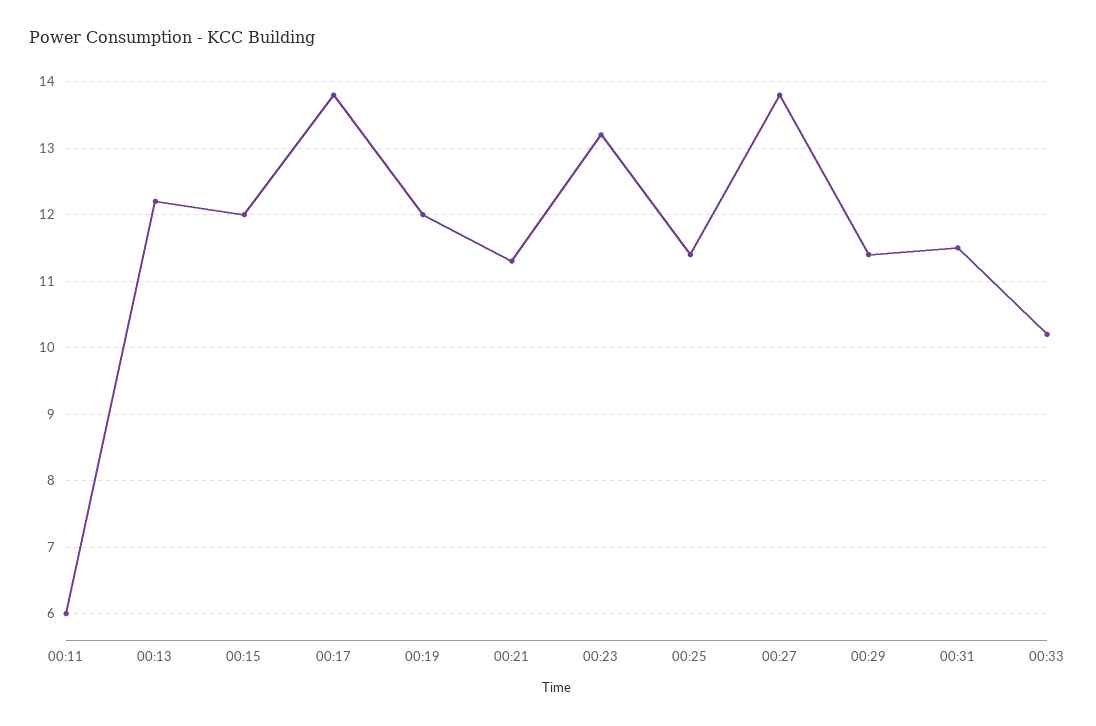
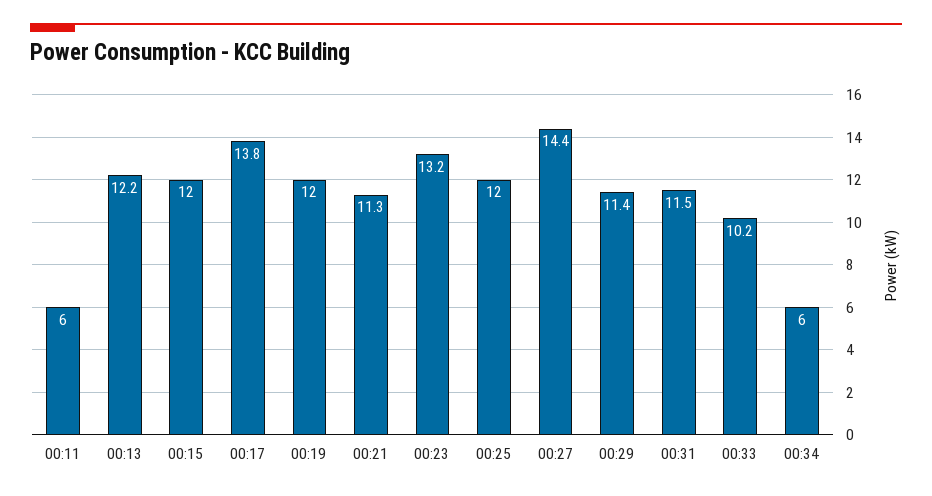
00:25: 11.4 -> 12
00:27: 13.8 -> 14.4
00:34: none -> 6

